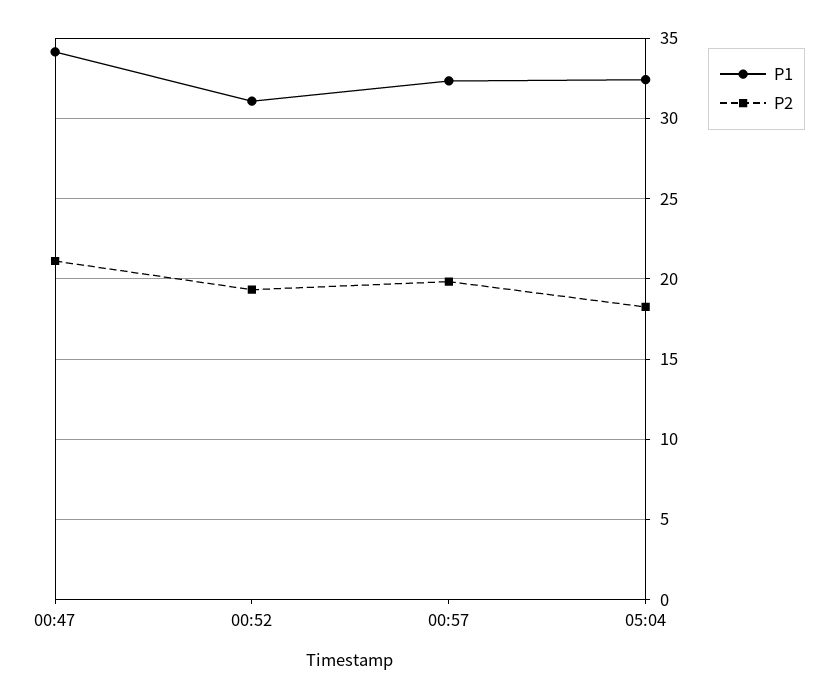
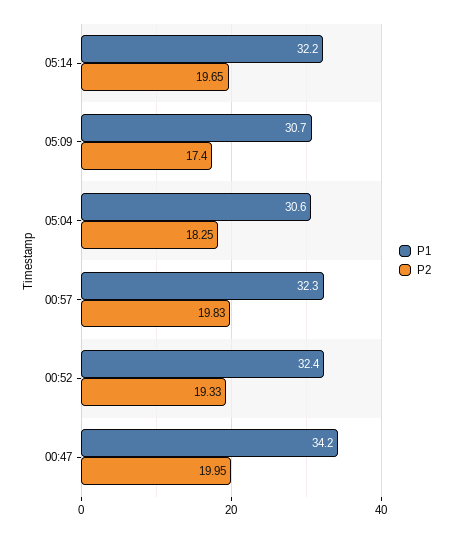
P2, 00:47: 21 -> 19.95
P1, 00:52: 31 -> 32.4
P1, 05:04: 32.5 -> 30.6
P1, 05:14: none -> 32.2
P2, 05:14: none -> 19.65
P1, 05:09: none -> 30.7
P2, 05:09: none -> 17.4

